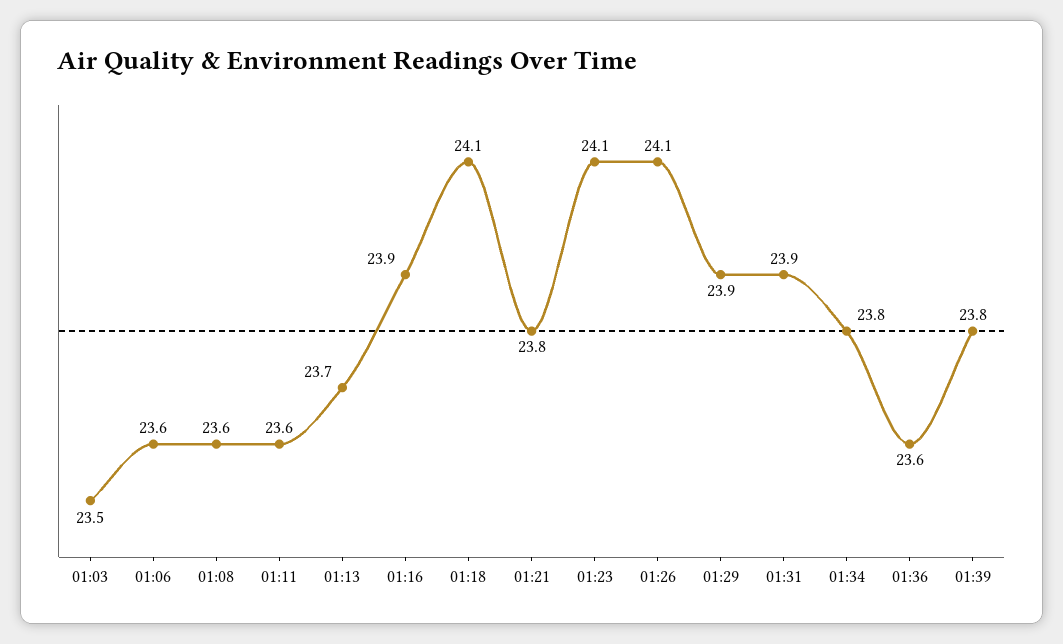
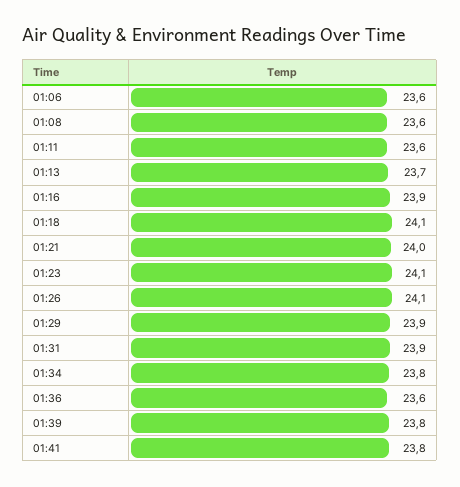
01:03: 23.5 -> none
01:21: 23.8 -> 24
01:41: none -> 23.8

